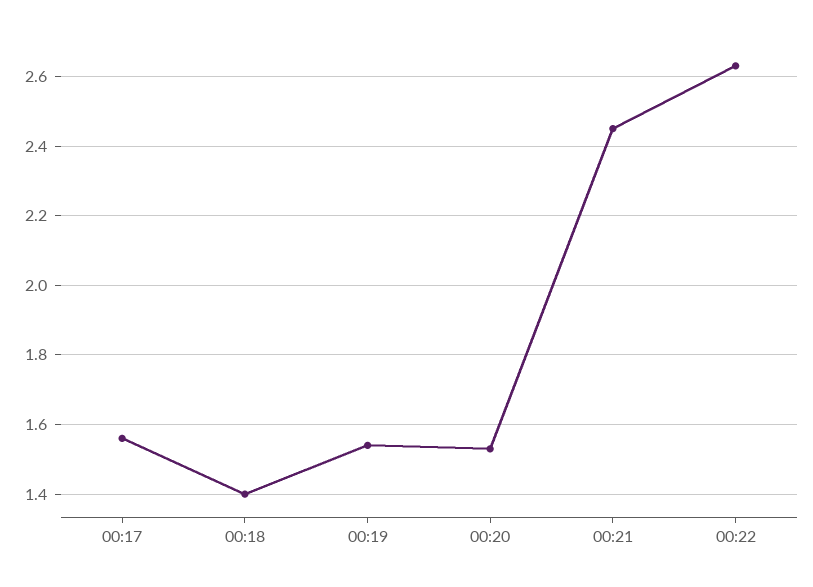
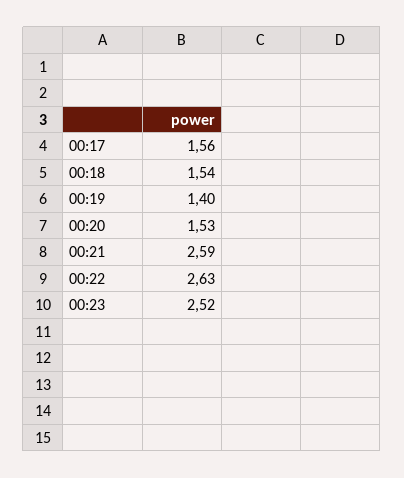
00:18: 1.4 -> 1.54
00:19: 1.55 -> 1.4
00:21: 2.45 -> 2.59
00:23: none -> 2.52

